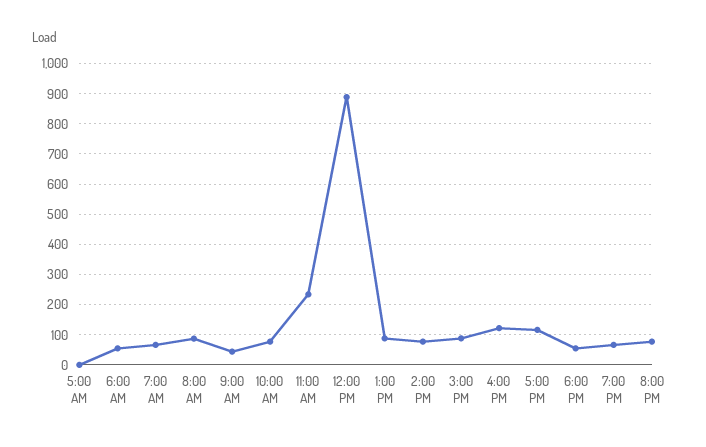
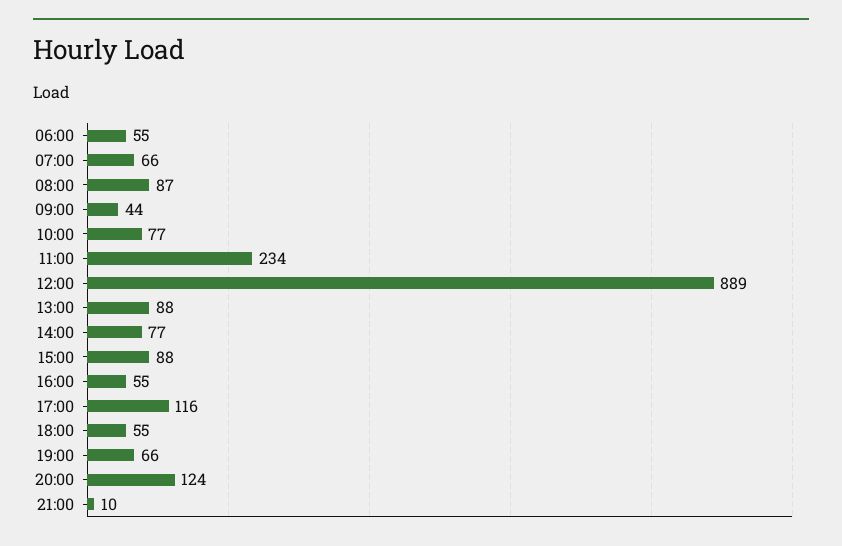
5:00 AM: 0 -> none
4:00 PM: 120 -> 55
8:00 PM: 80 -> 124
21:00: none -> 10

